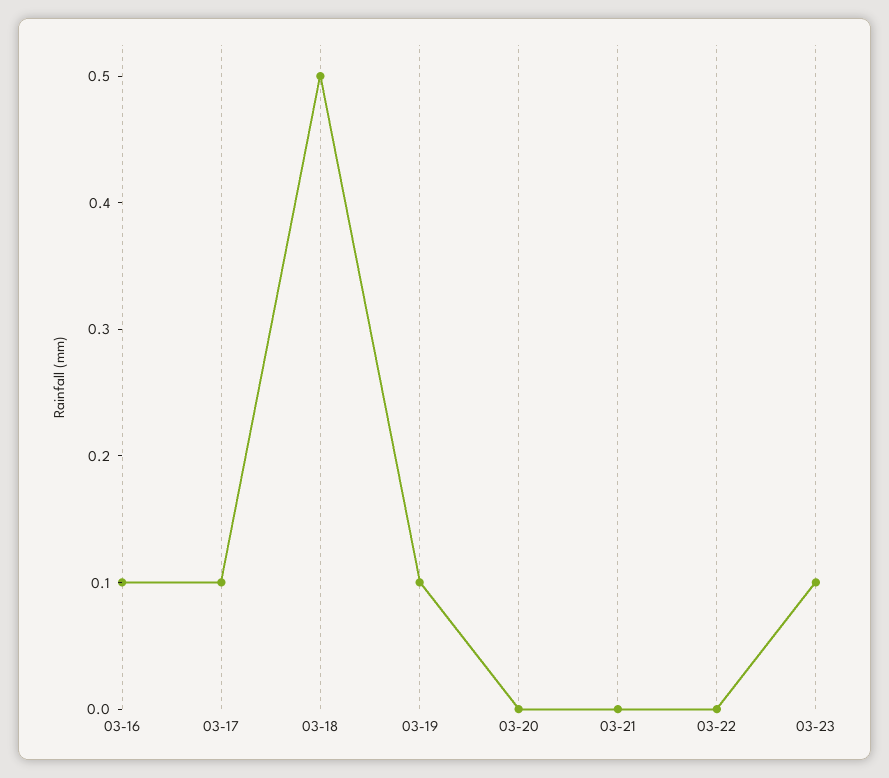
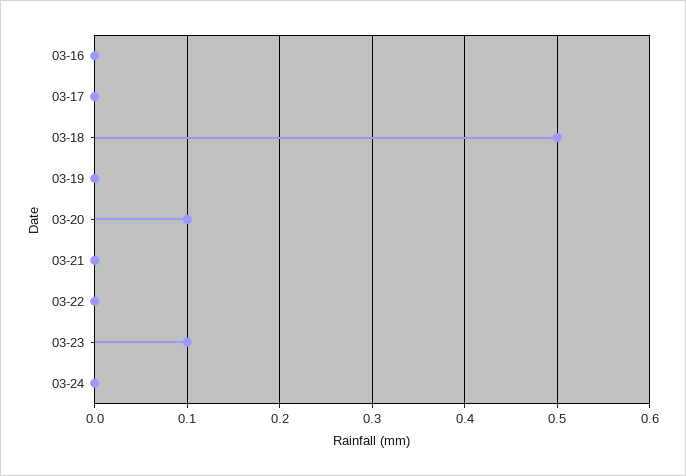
03-16: 0.1 -> 0
03-17: 0.1 -> 0
03-19: 0.1 -> 0
03-20: 0 -> 0.1
03-24: none -> 0

